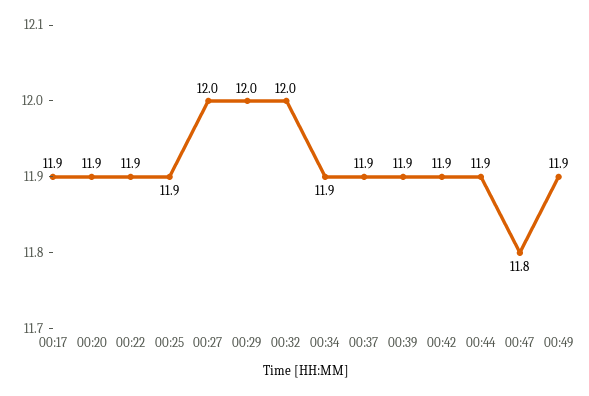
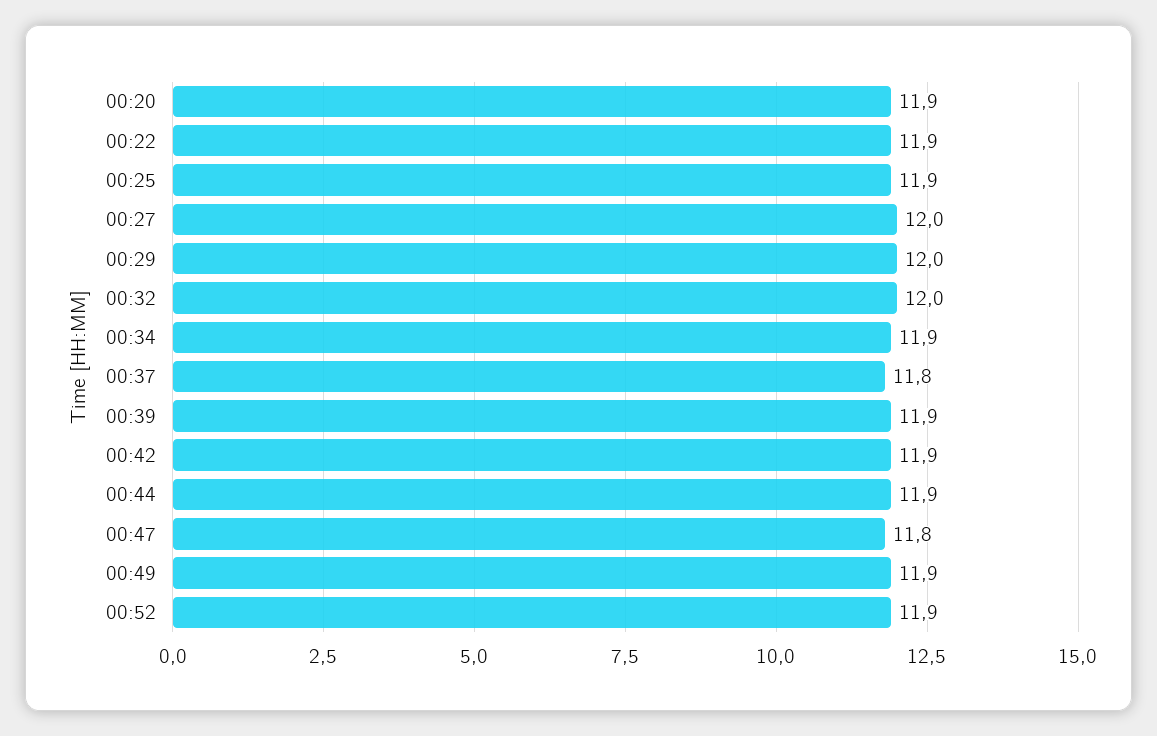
00:17: 11.9 -> none
00:37: 11.9 -> 11.8
00:52: none -> 11.9

